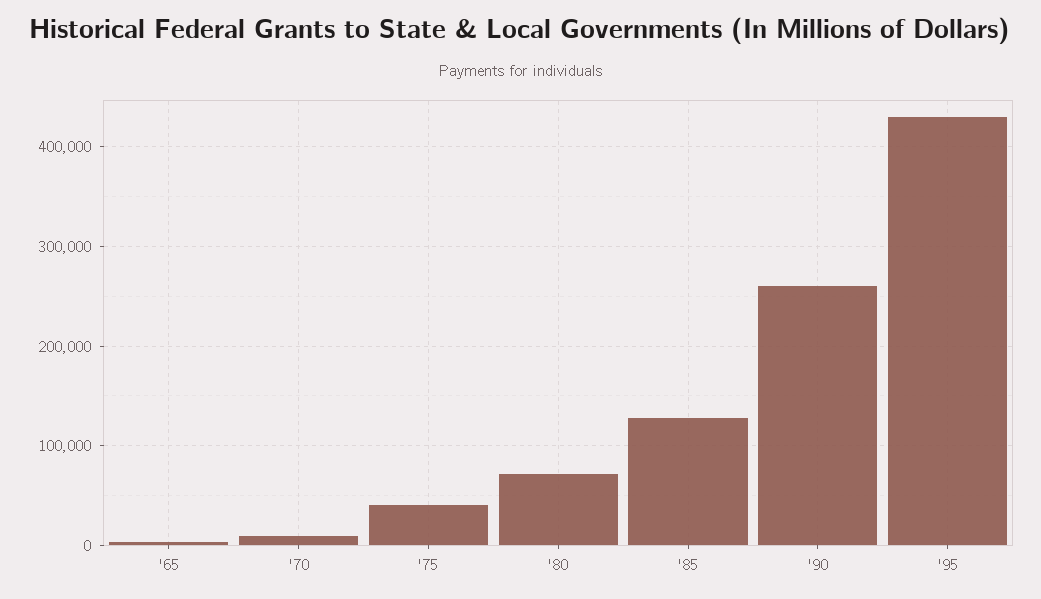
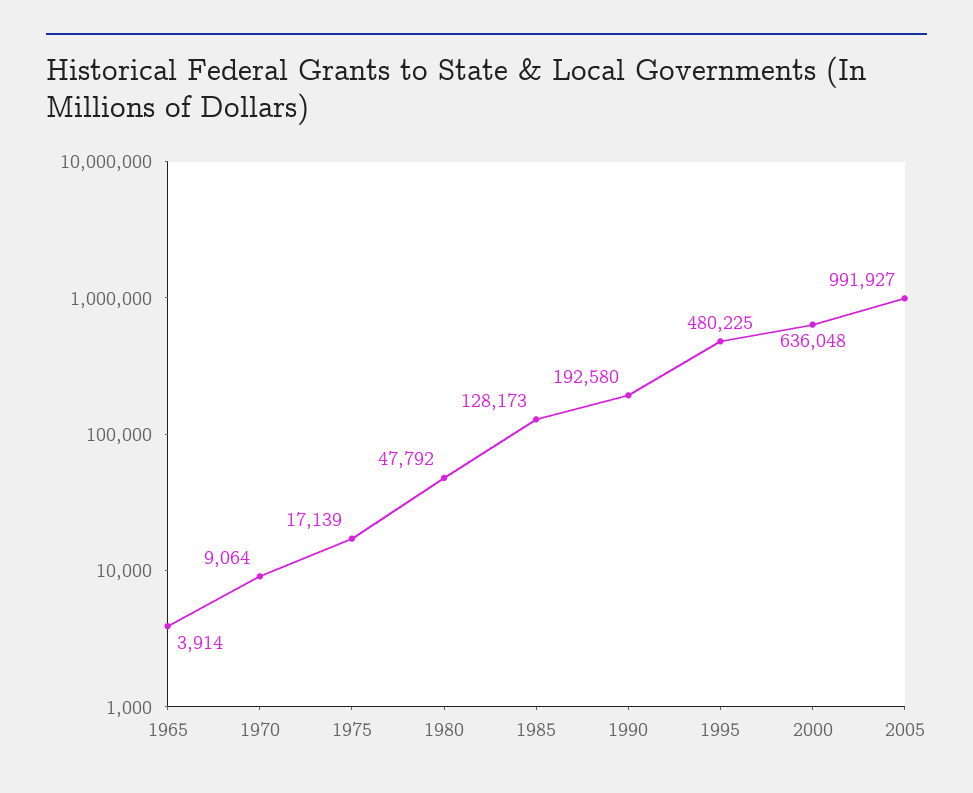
'75: 40000 -> 17139
'80: 70000 -> 47792
'90: 260000 -> 192580
'95: 430000 -> 480225
2000: none -> 636048
2005: none -> 991927

